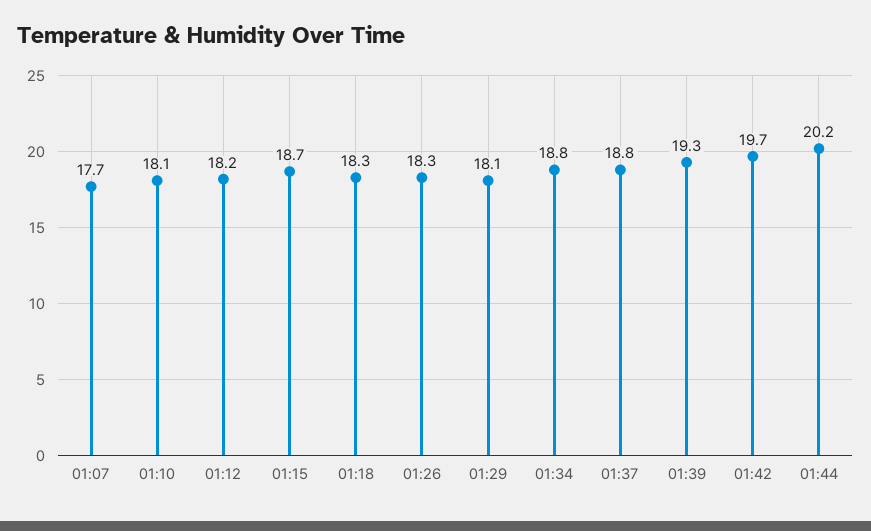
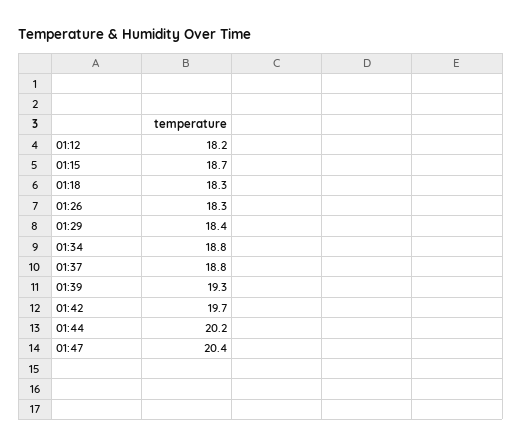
01:07: 17.7 -> none
01:10: 18.1 -> none
01:29: 18.1 -> 18.4
01:47: none -> 20.4

